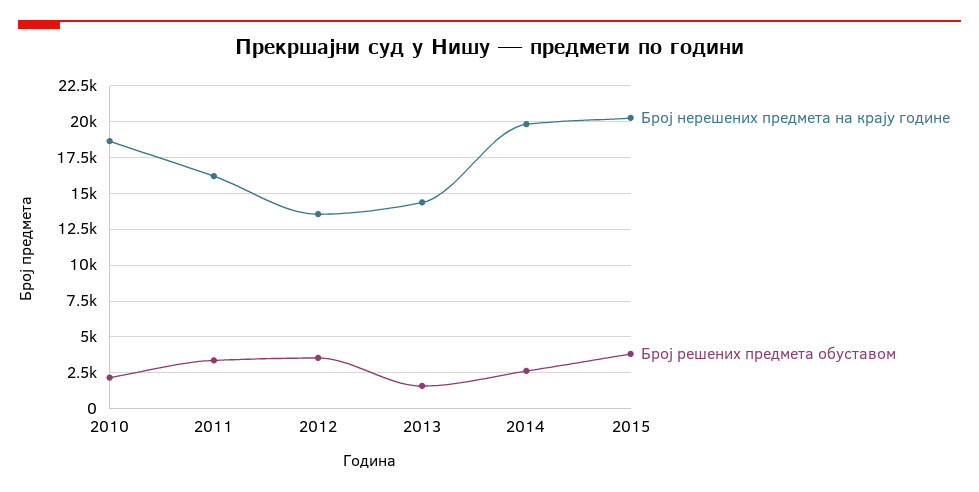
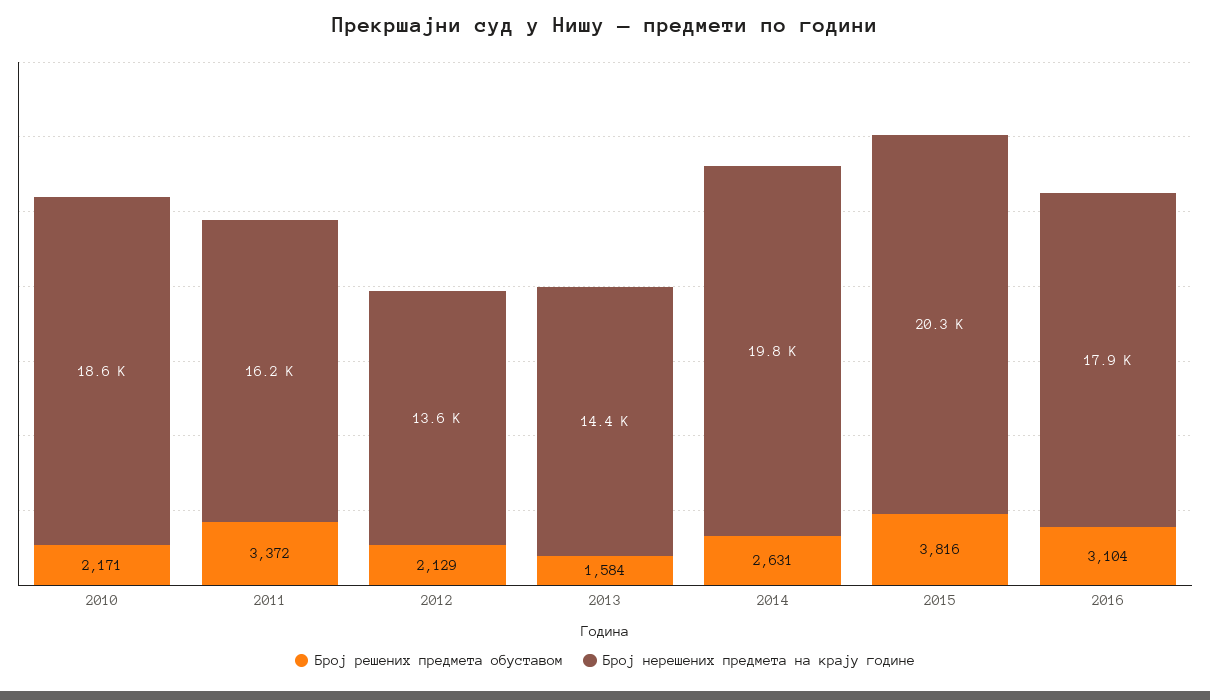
Број решених предмета обуставом, 2012: 3500 -> 2129
Број решених предмета обуставом, 2016: none -> 3104
Број нерешених предмета на крају године, 2016: none -> 17900

